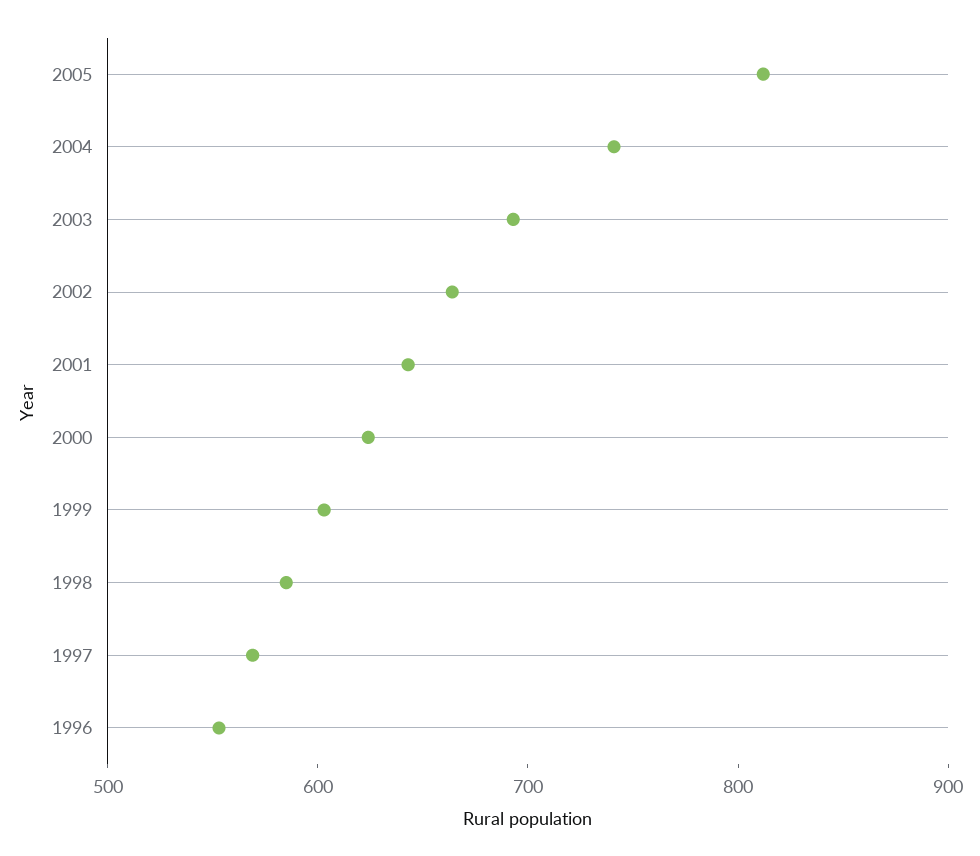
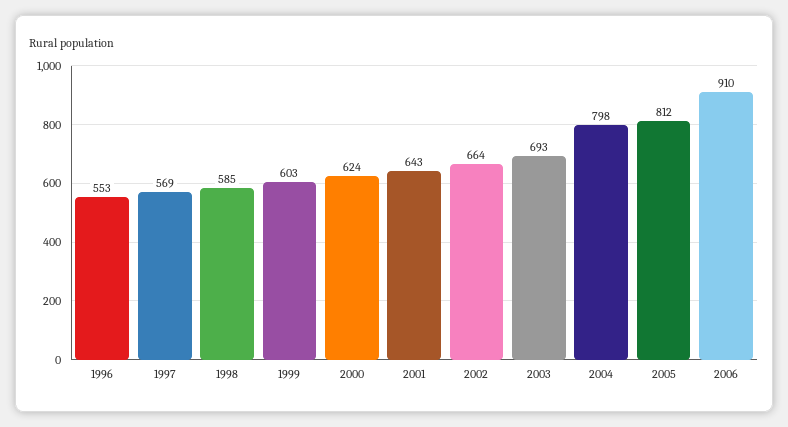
2004: 740 -> 798
2006: none -> 910

